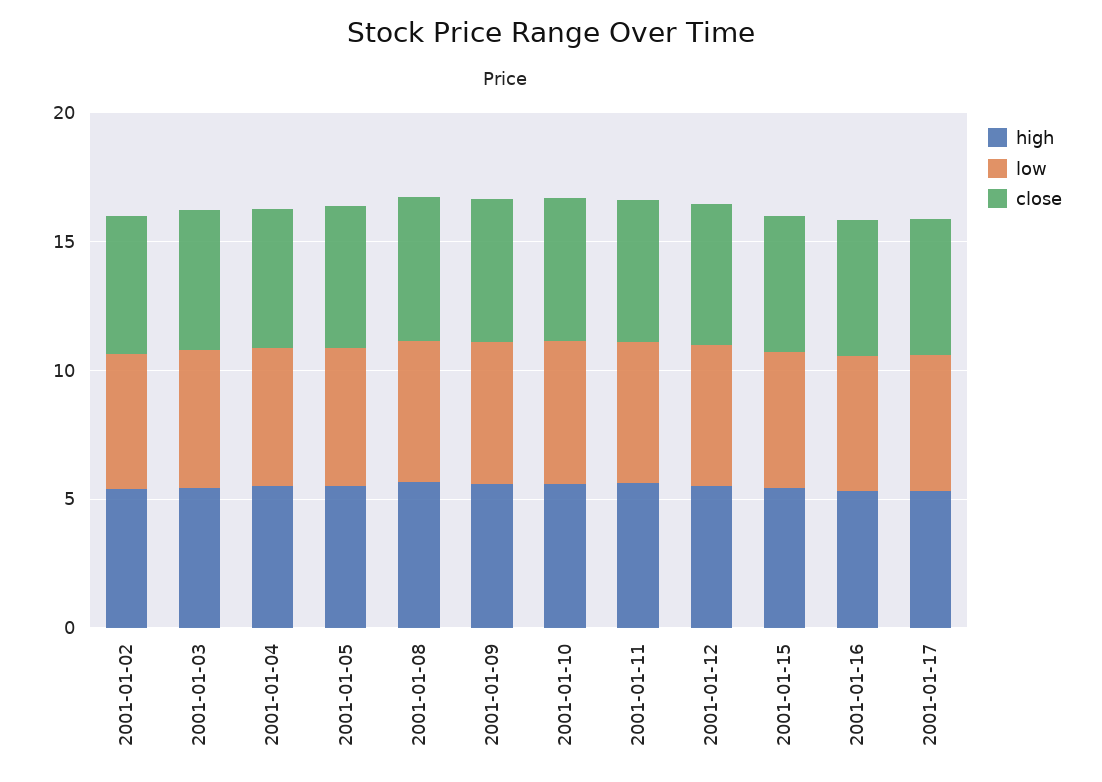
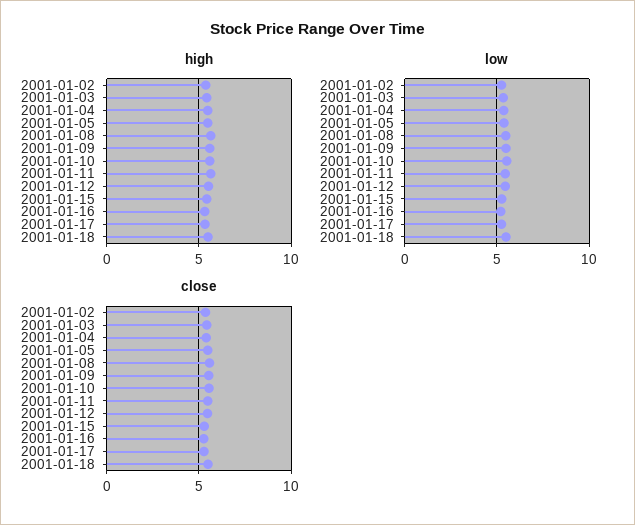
high, 2001-01-18: none -> 5.5
low, 2001-01-18: none -> 5.5
close, 2001-01-18: none -> 5.5

